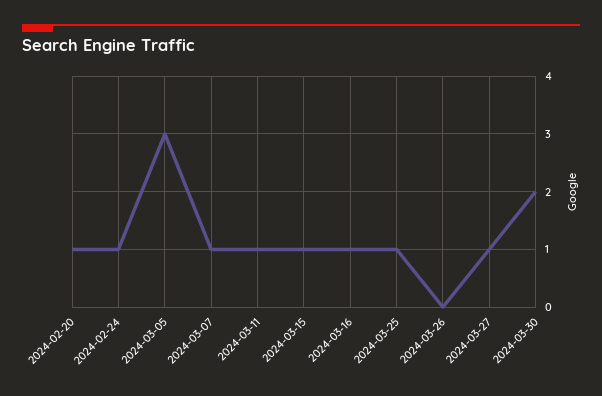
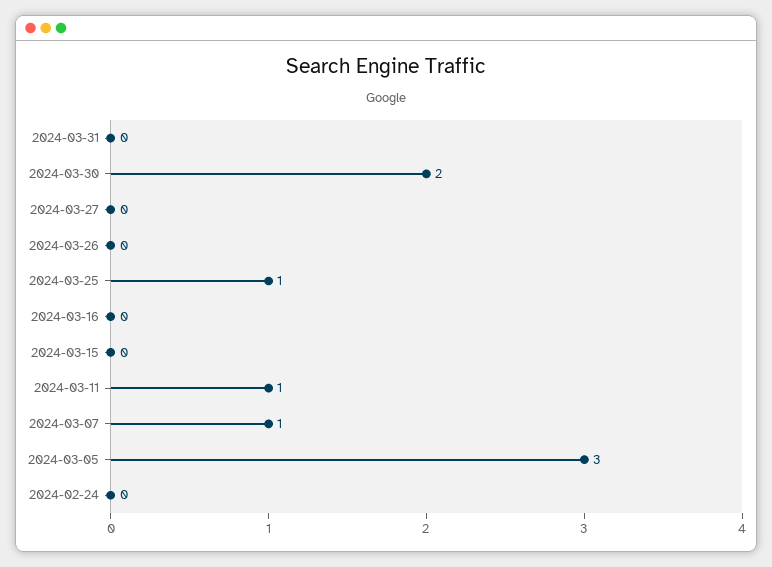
2024-02-20: 1 -> none
2024-02-24: 1 -> 0
2024-03-15: 1 -> 0
2024-03-16: 1 -> 0
2024-03-27: 1 -> 0
2024-03-31: none -> 0

